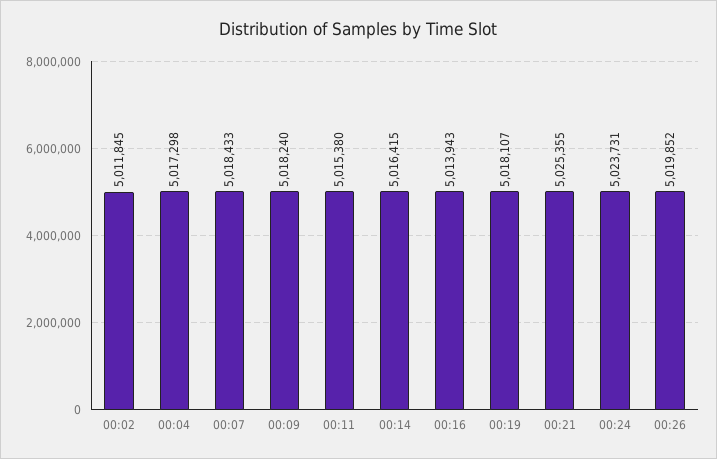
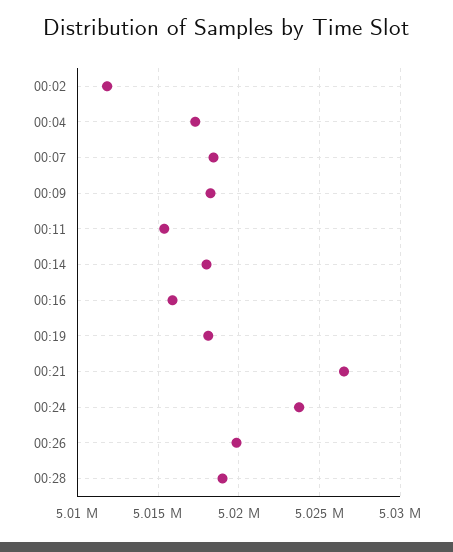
00:14: 5016415 -> 5018000
00:16: 5013943 -> 5016000
00:21: 5025355 -> 5026500
00:28: none -> 5019000

